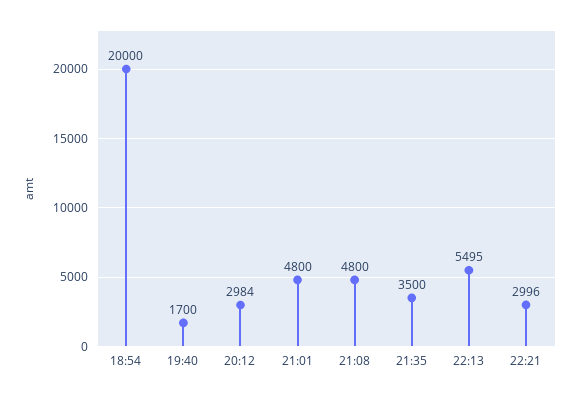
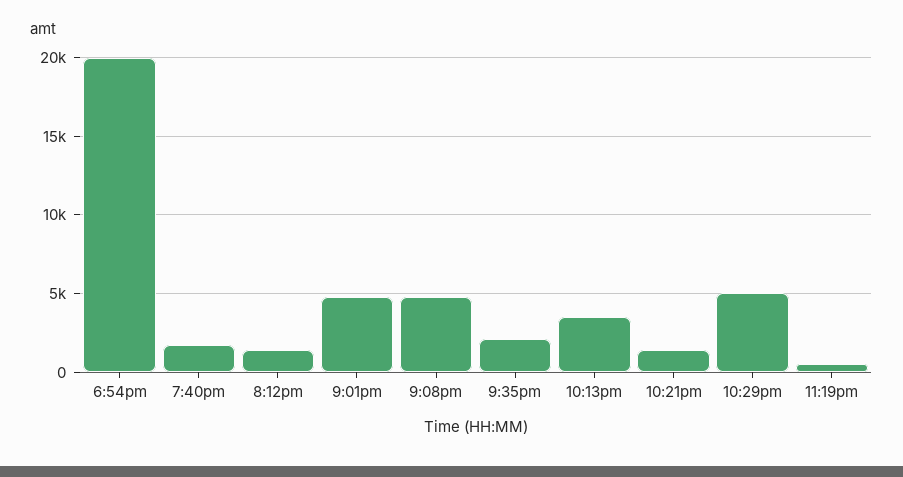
20:12: 2984 -> 1500
21:35: 3500 -> 2000
22:13: 5495 -> 3500
22:21: 2996 -> 1500
10:29pm: none -> 5000
11:19pm: none -> 500

